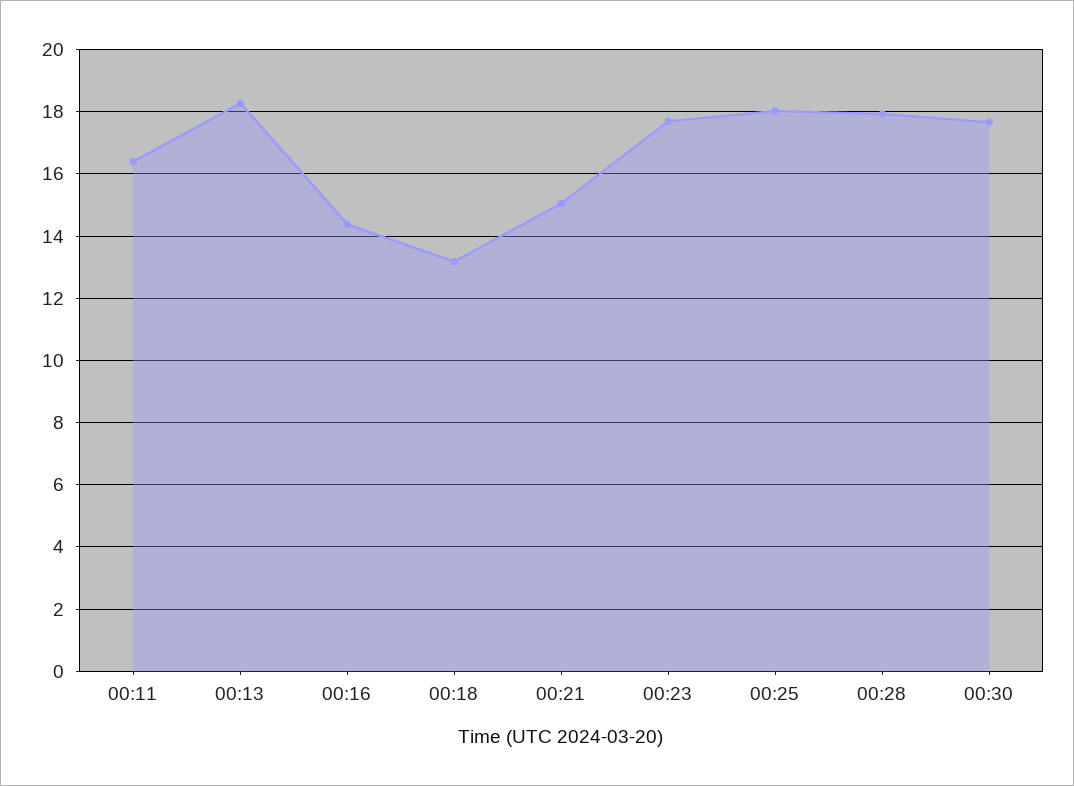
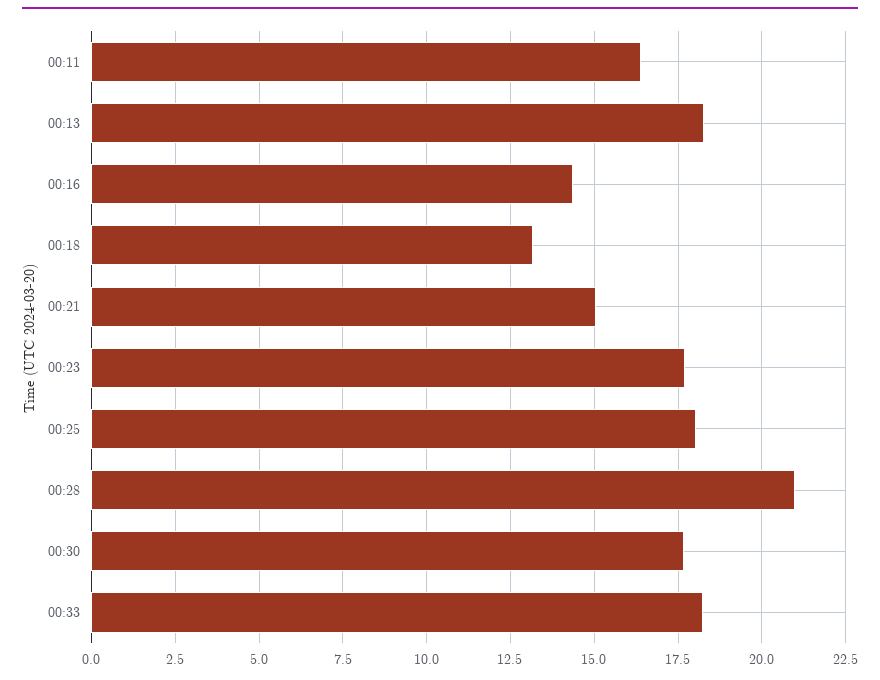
00:28: 18 -> 21
00:33: none -> 18.25

